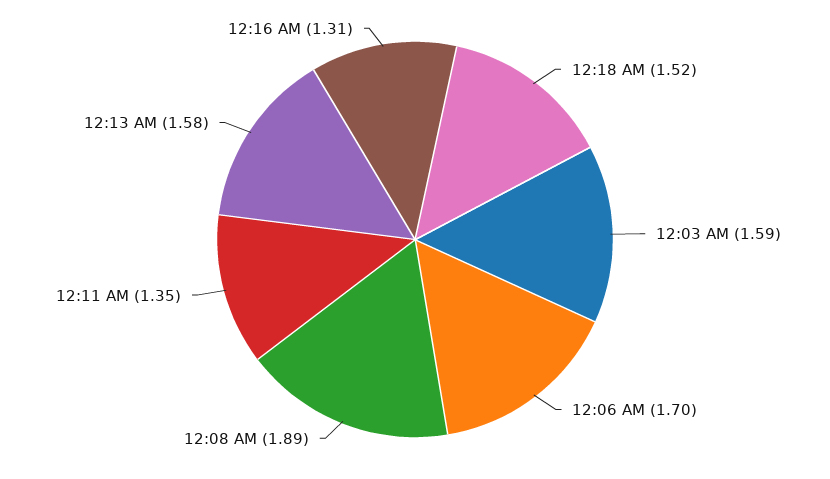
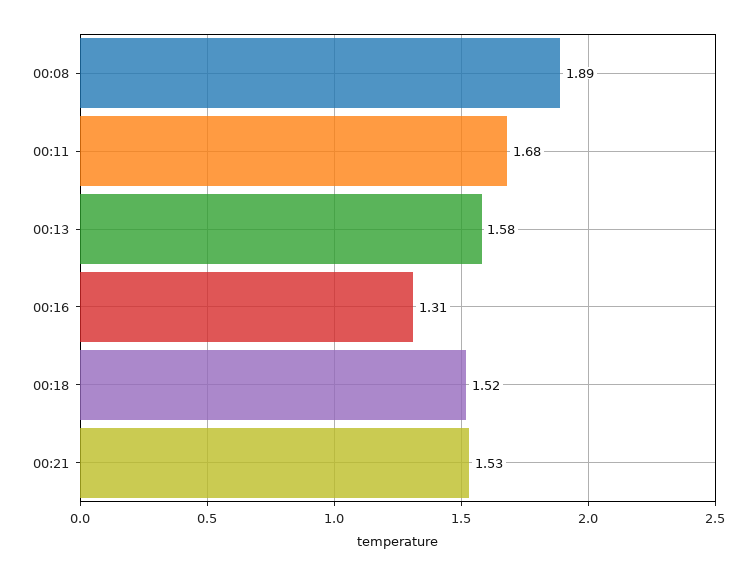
12:03 AM: 1.59 -> none
12:06 AM: 1.7 -> none
12:11 AM: 1.35 -> 1.68
00:21: none -> 1.53

